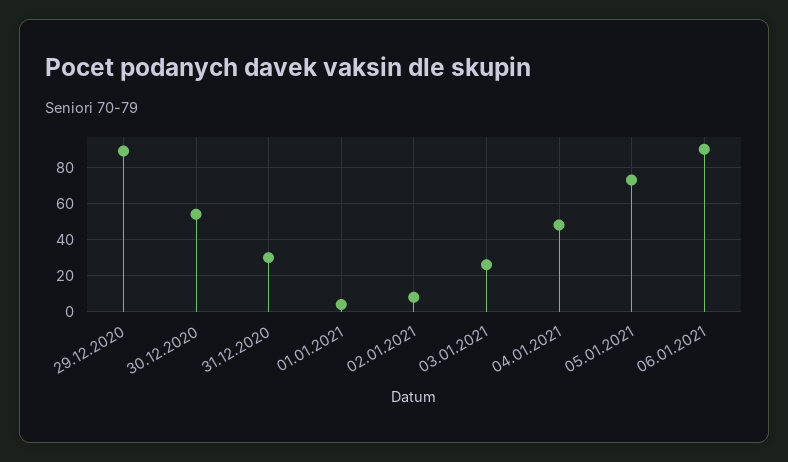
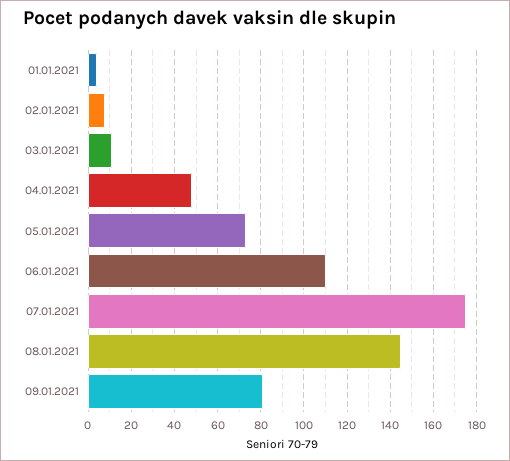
29.12.2020: 90 -> none
30.12.2020: 55 -> none
31.12.2020: 30 -> none
03.01.2021: 25 -> 10
06.01.2021: 90 -> 110
07.01.2021: none -> 175
08.01.2021: none -> 145
09.01.2021: none -> 80

